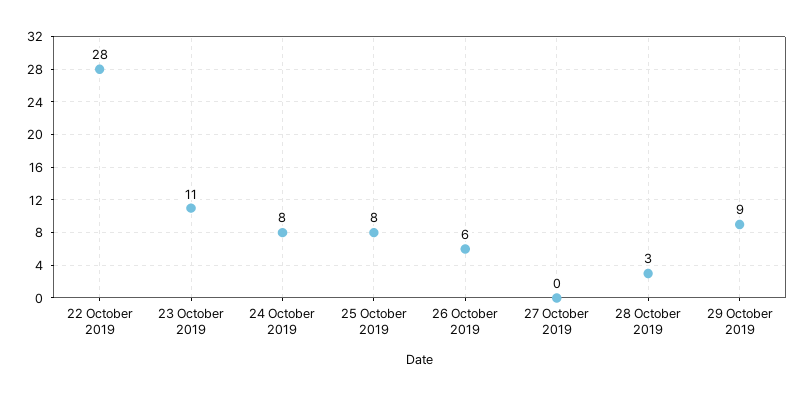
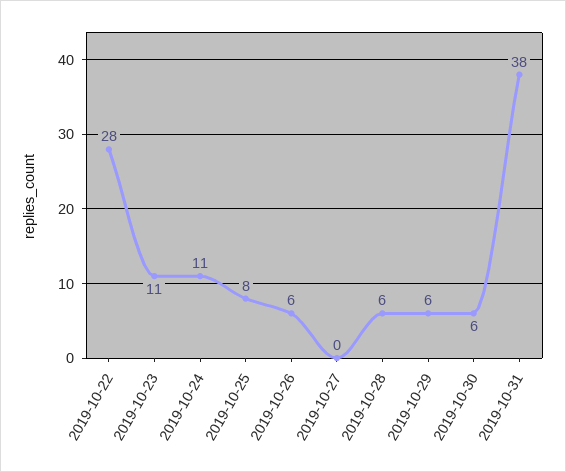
24 October 2019: 8 -> 11
28 October 2019: 3 -> 6
29 October 2019: 9 -> 6
2019-10-30: none -> 6
2019-10-31: none -> 38

